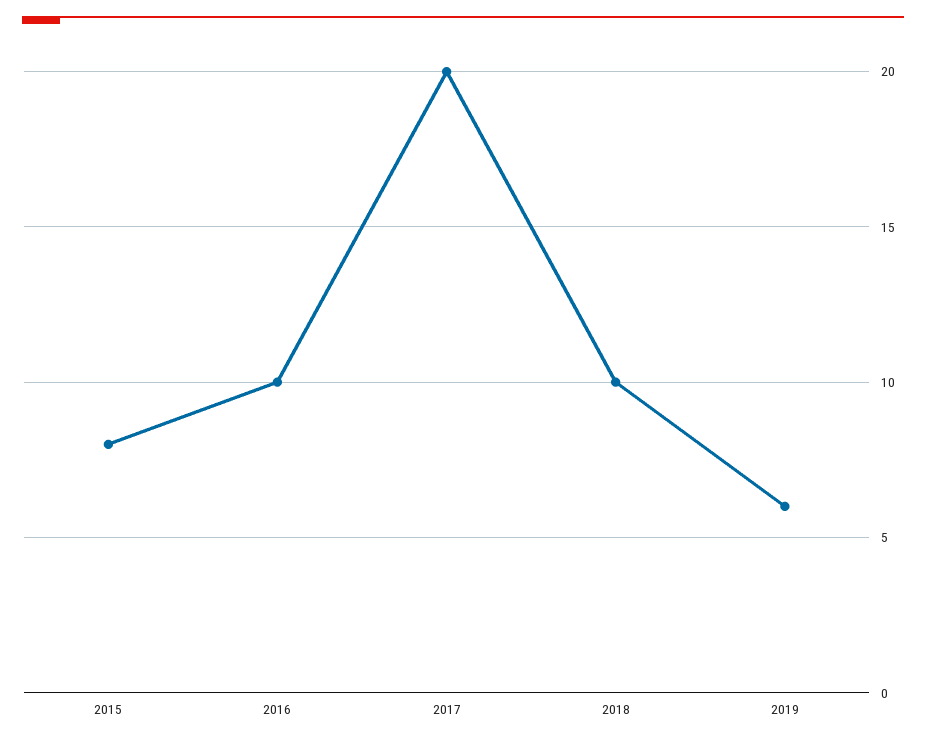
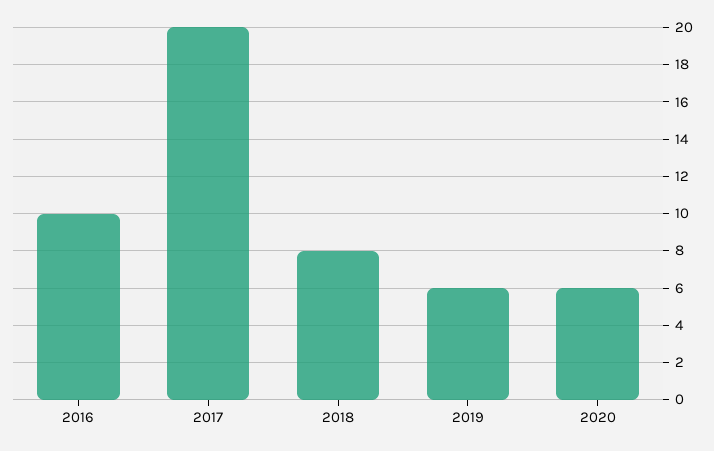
2015: 8 -> none
2018: 10 -> 8
2020: none -> 6

